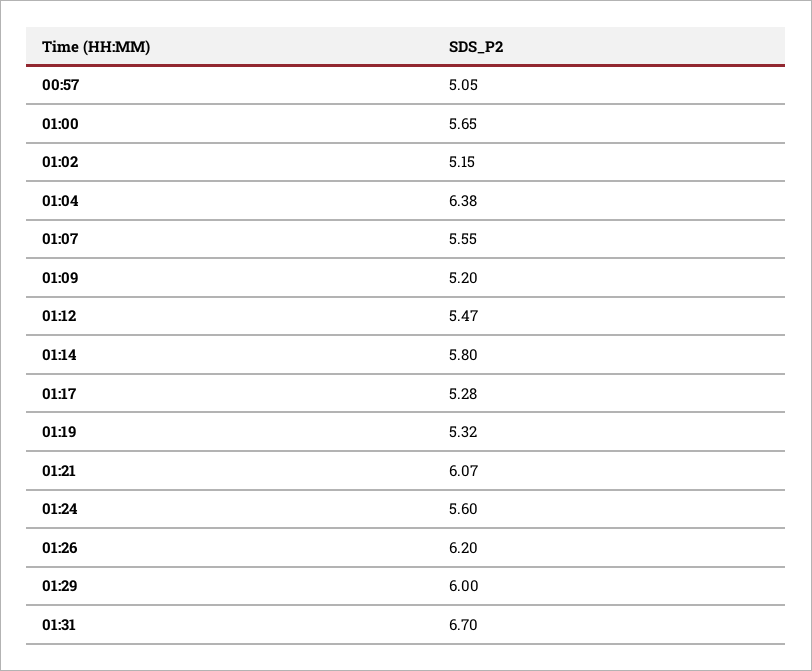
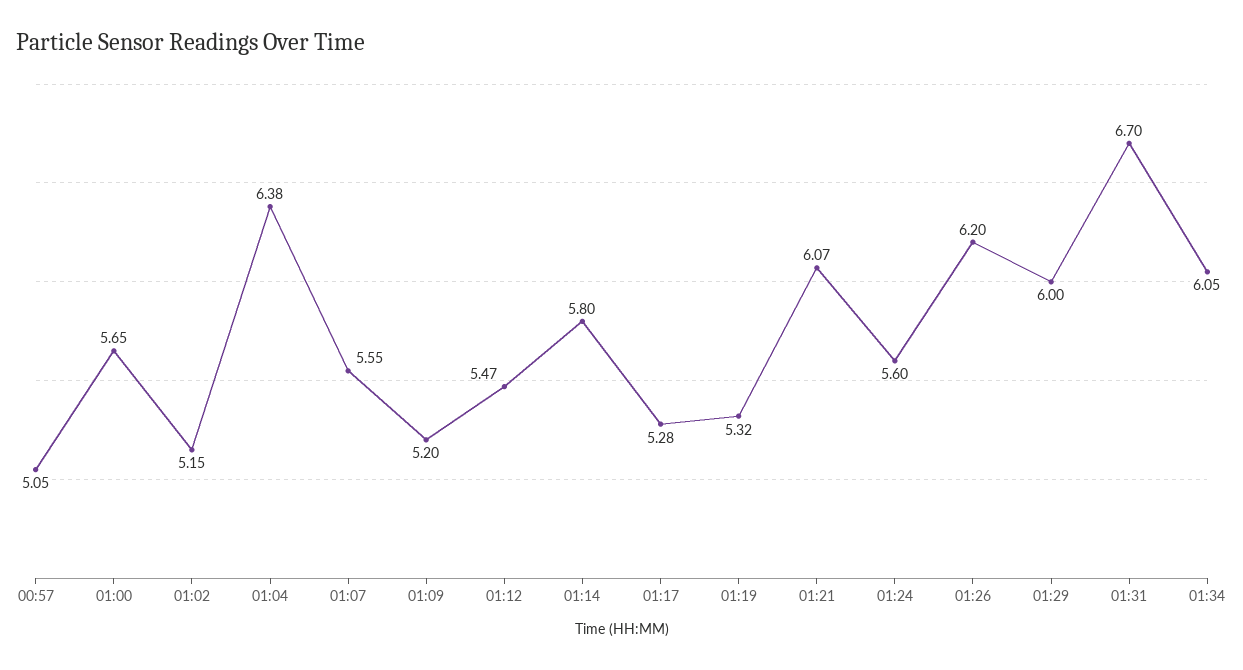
01:34: none -> 6.05

